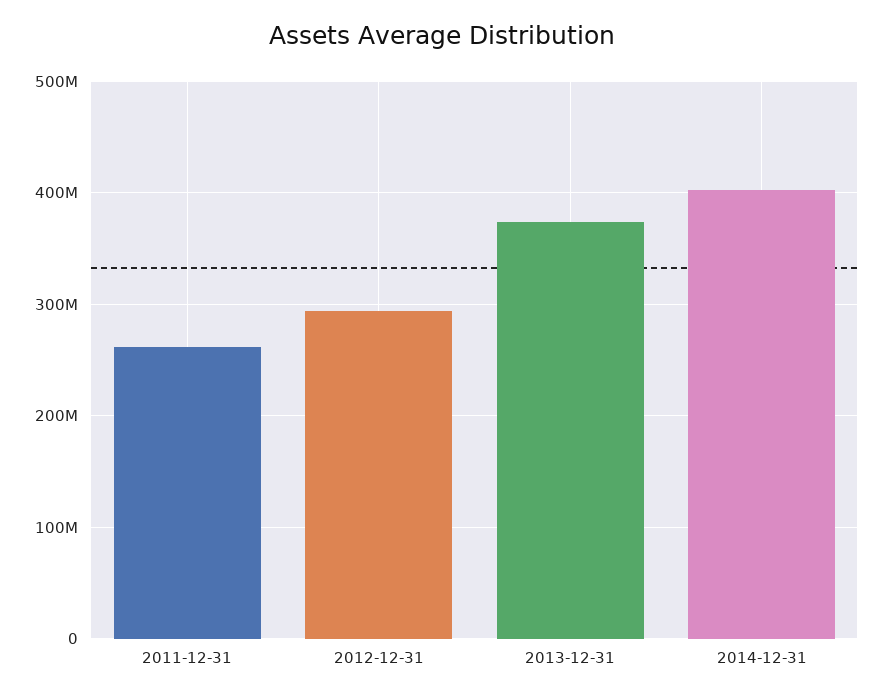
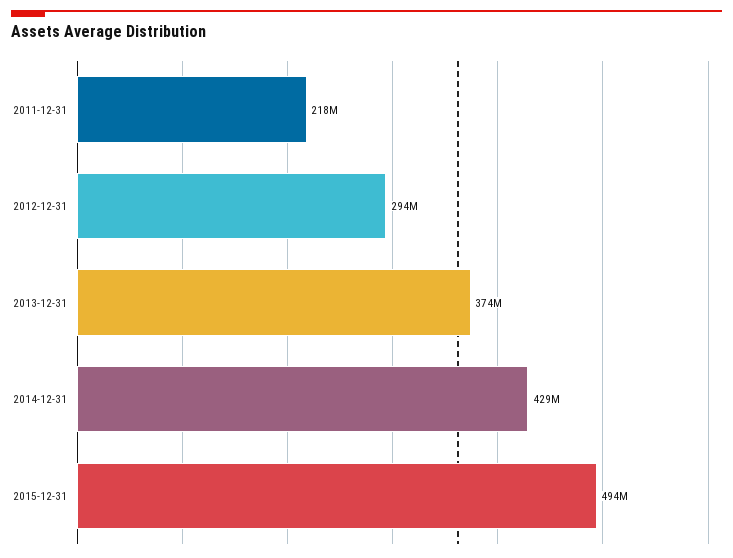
2011-12-31: 260000000 -> 218000000
2014-12-31: 400000000 -> 429000000
2015-12-31: none -> 494000000

